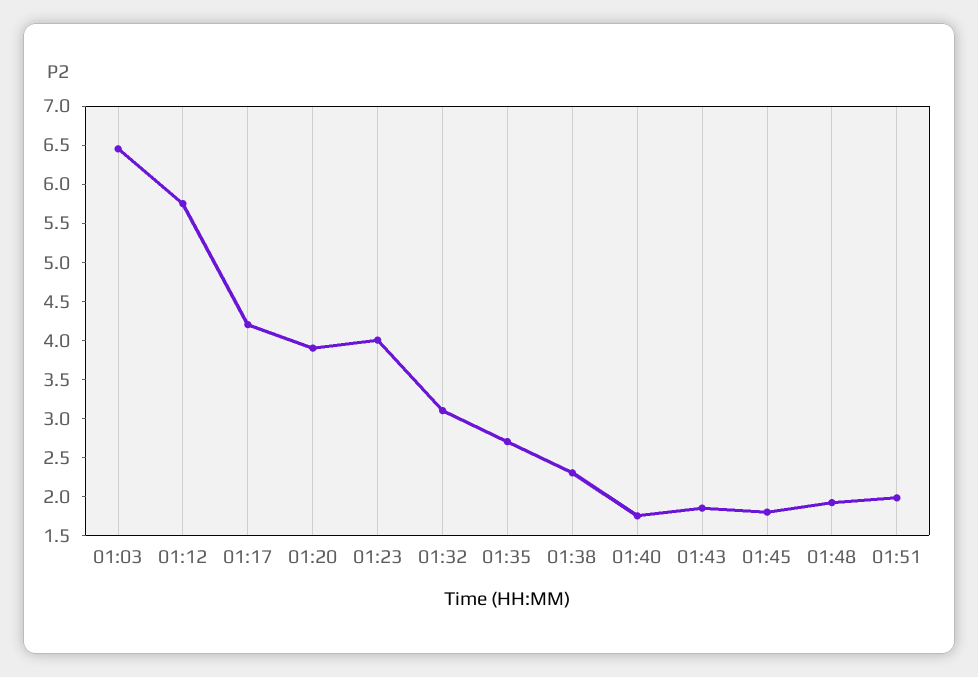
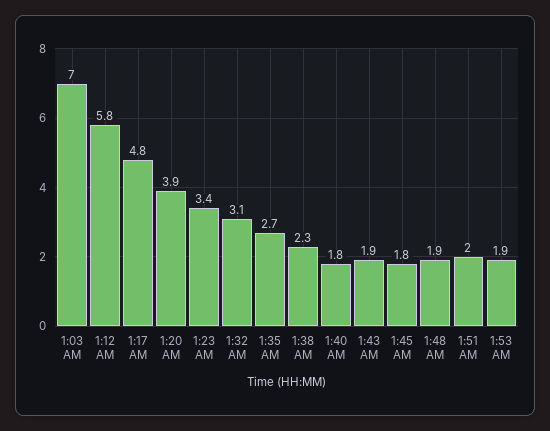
01:03: 6.5 -> 7
01:17: 4.25 -> 4.8
01:23: 4 -> 3.4
1:53 AM: none -> 1.9

